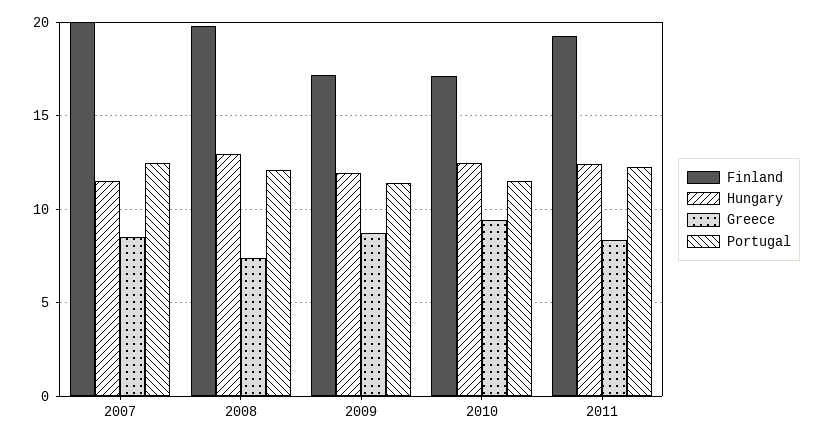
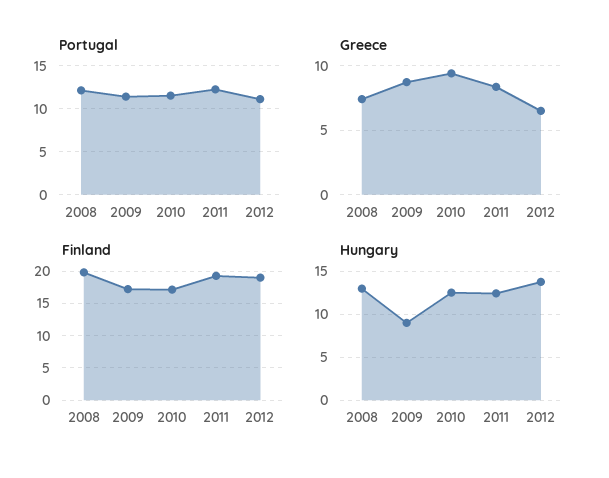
Finland, 2007: 20 -> none
Hungary, 2007: 11.5 -> none
Greece, 2007: 8.5 -> none
Portugal, 2007: 12.5 -> none
Hungary, 2009: 12 -> 9
Portugal, 2012: none -> 11
Greece, 2012: none -> 6.5
Finland, 2012: none -> 19
Hungary, 2012: none -> 14

